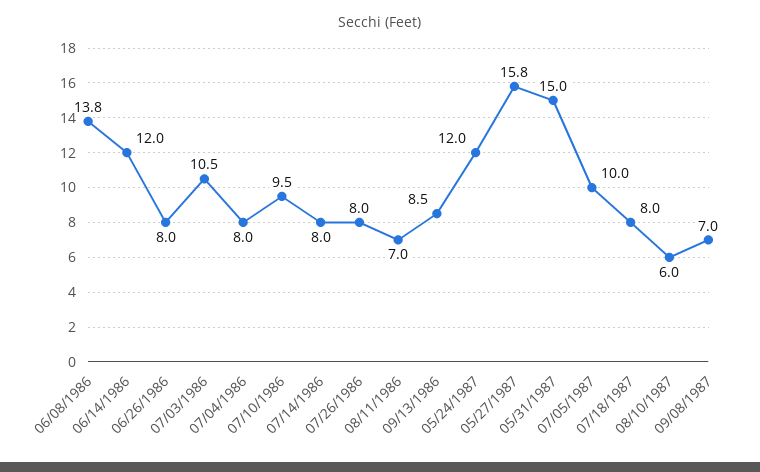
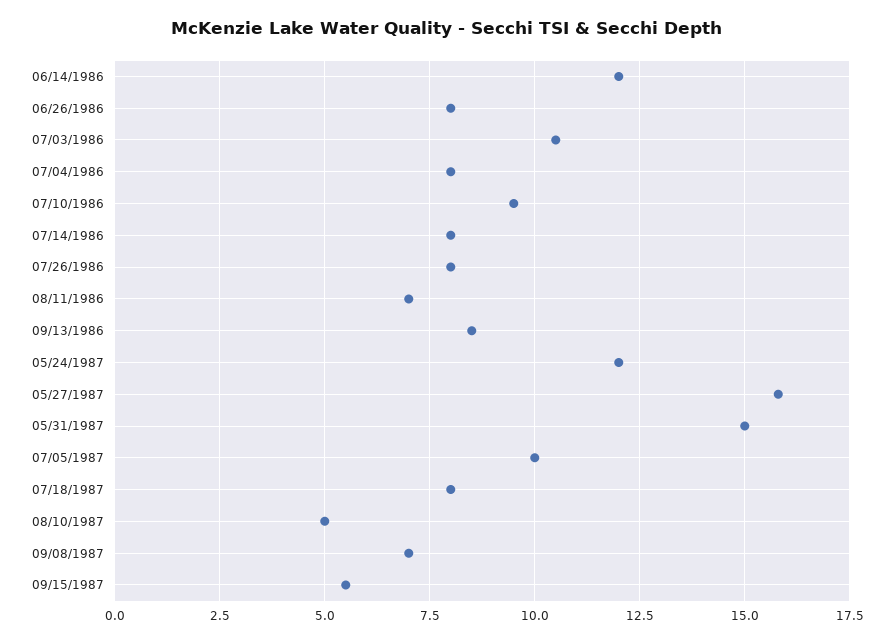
06/08/1986: 13.8 -> none
08/10/1987: 6 -> 5
09/15/1987: none -> 5.5

